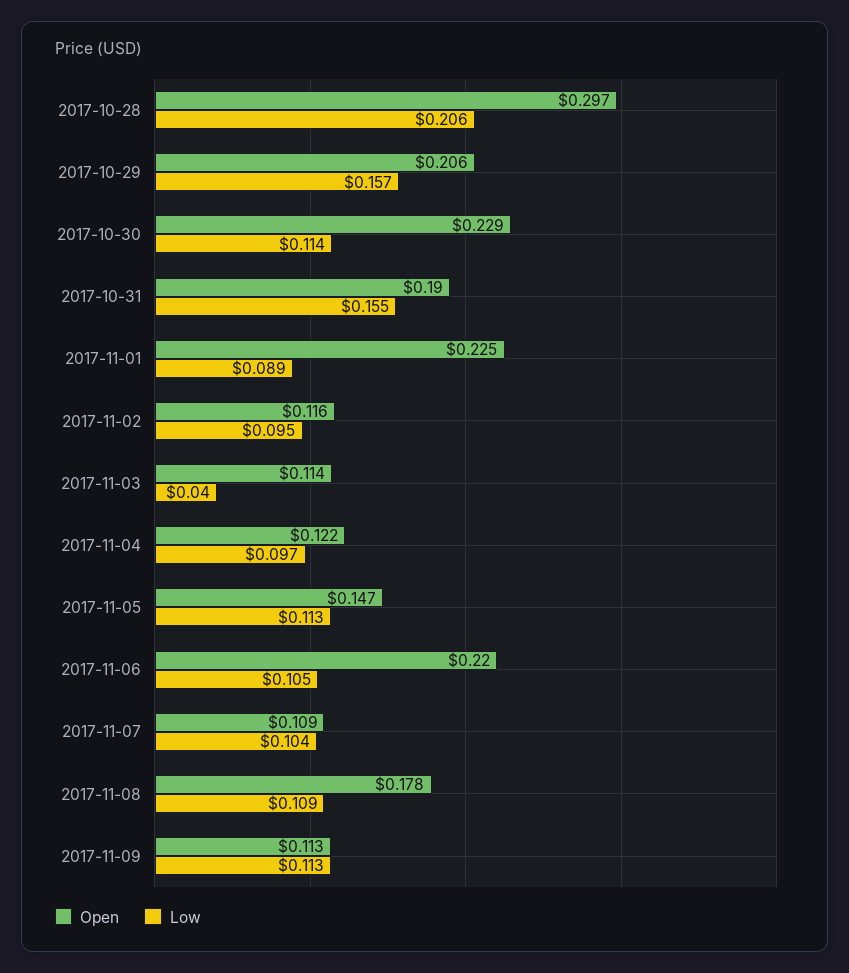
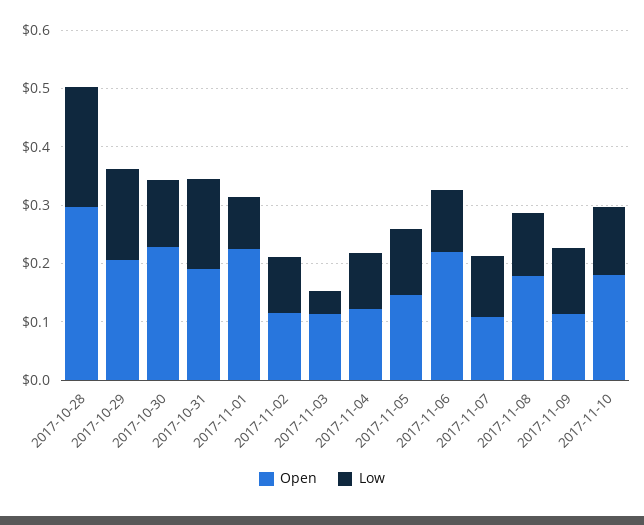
Open, 2017-11-10: none -> 0.18
Low, 2017-11-10: none -> 0.12

